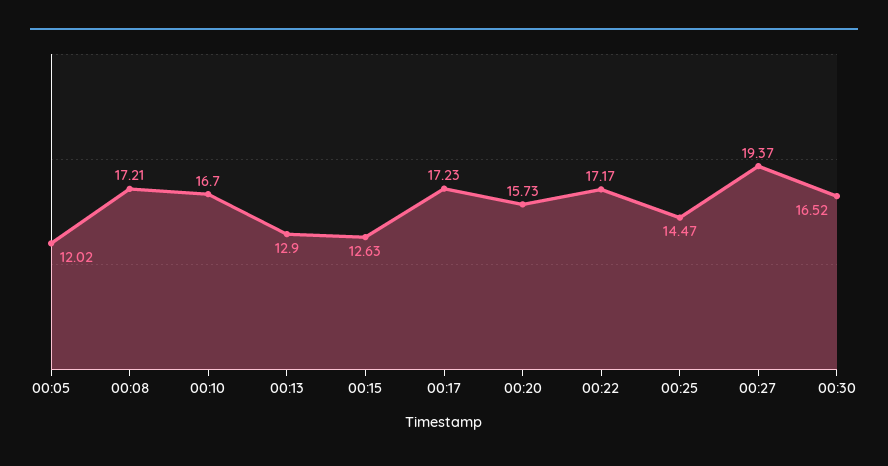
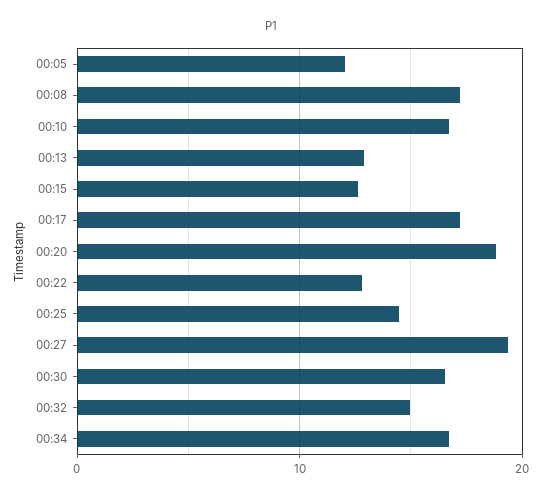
00:20: 15.73 -> 19
00:22: 17.17 -> 13
00:32: none -> 15
00:34: none -> 17

